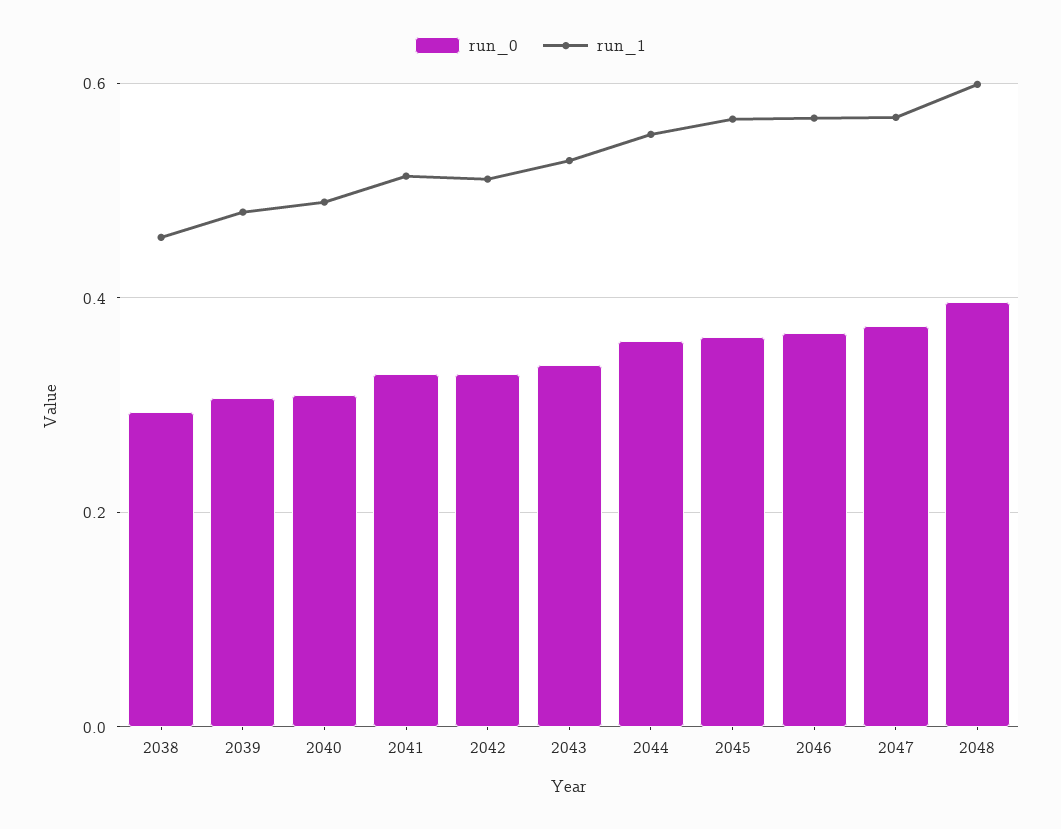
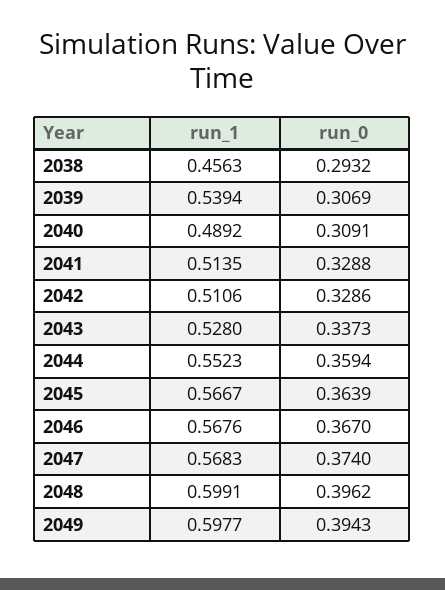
run_1, 2039: 0.48 -> 0.5394
run_1, 2049: none -> 0.5977
run_0, 2049: none -> 0.3943

